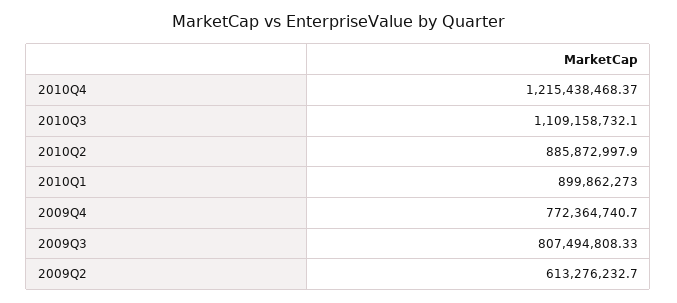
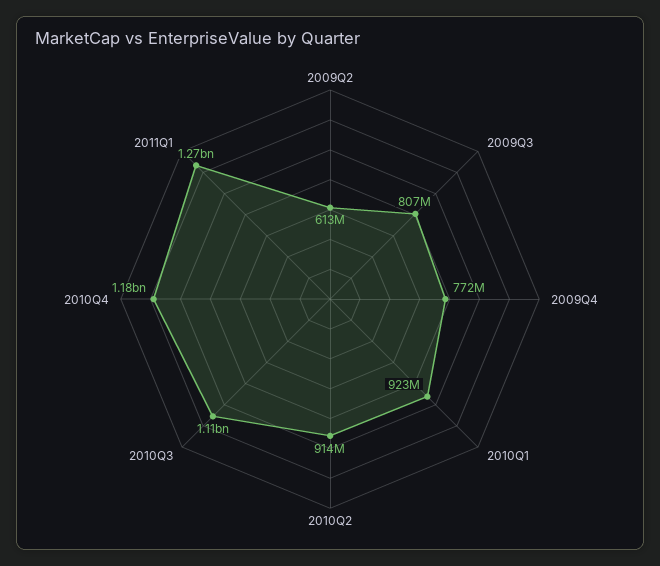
2010Q4: 1215438468.37 -> 1180000000
2010Q2: 885872997.9 -> 914000000
2010Q1: 899862273 -> 923000000
2011Q1: none -> 1270000000

